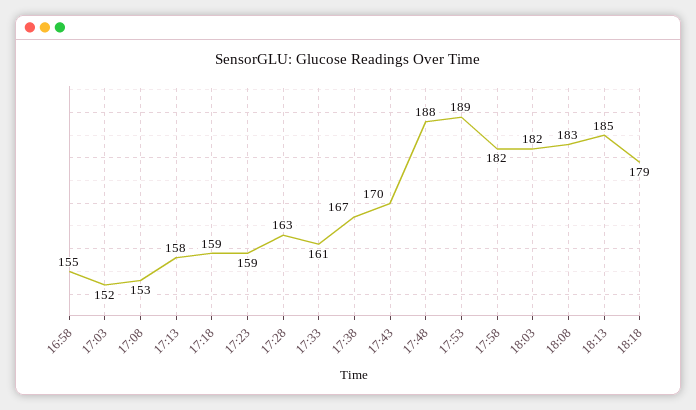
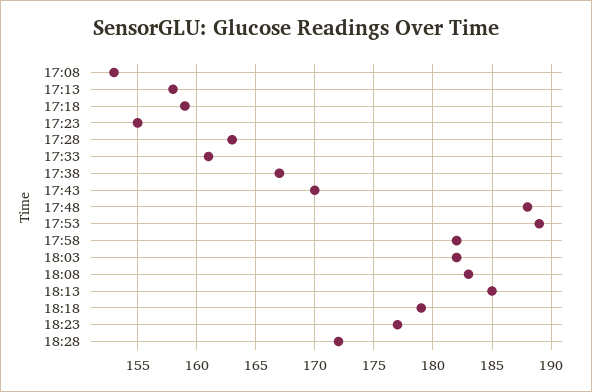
16:58: 155 -> none
17:03: 152 -> none
17:23: 159 -> 155
18:23: none -> 177
18:28: none -> 172

